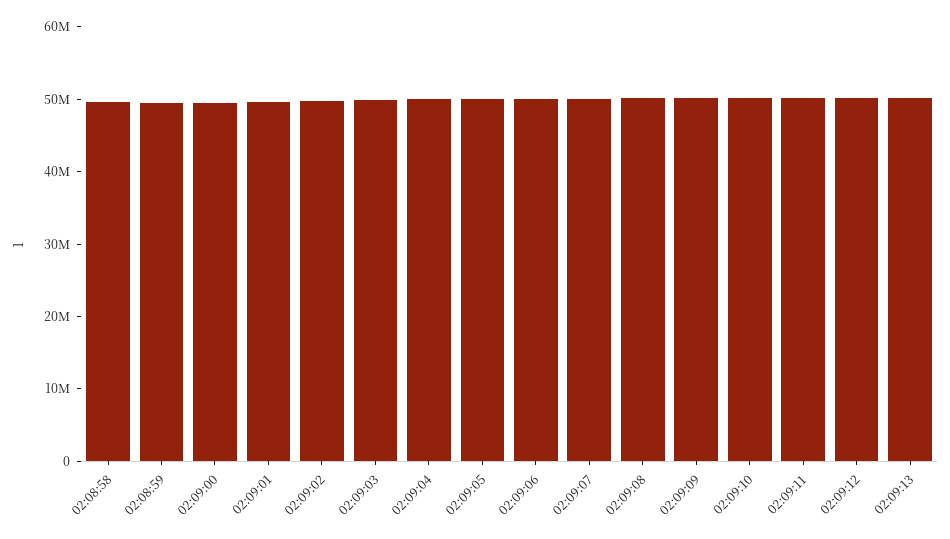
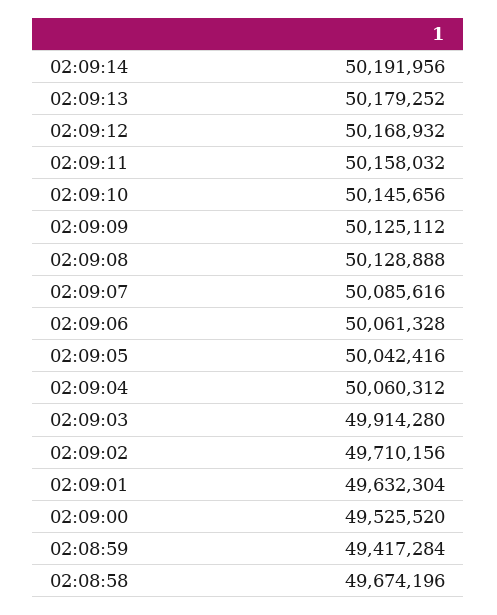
02:09:14: none -> 50191956

